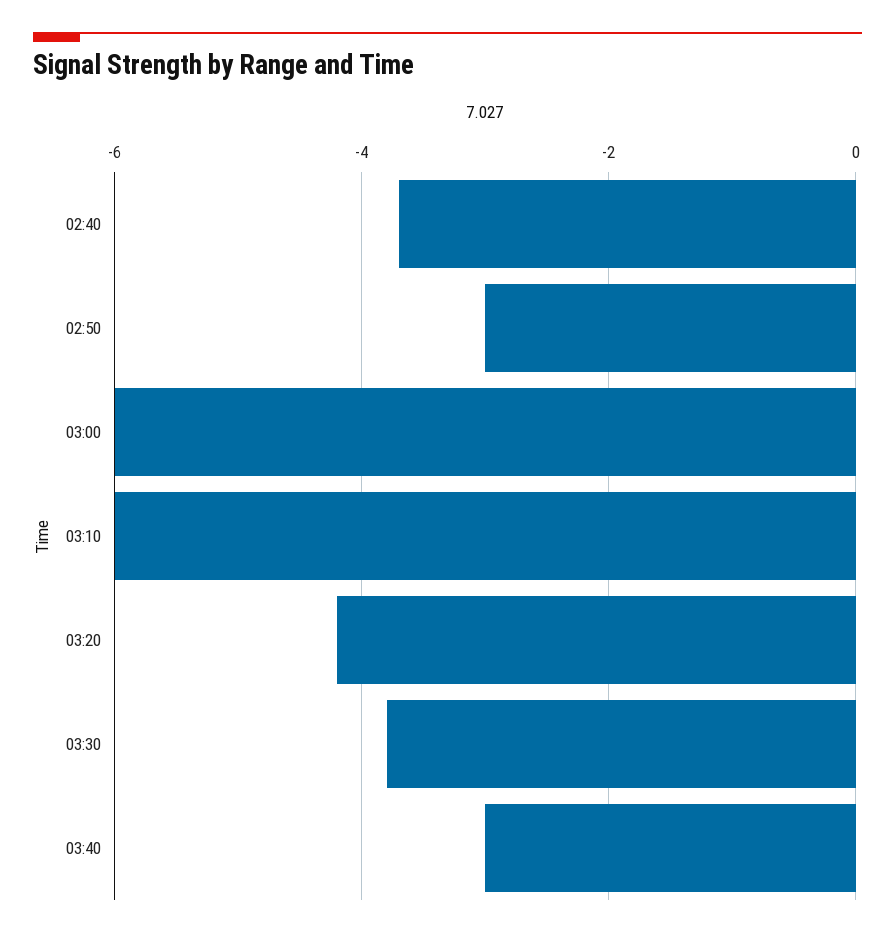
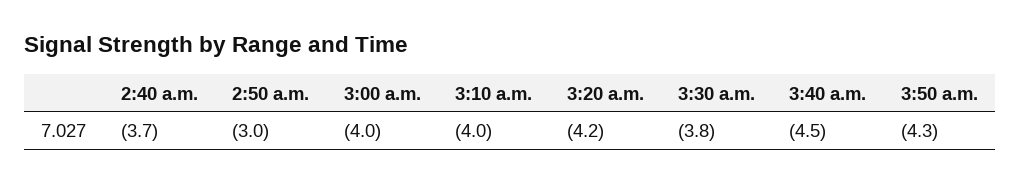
03:00: -6 -> -4
03:10: -6 -> -4
03:40: -3 -> -4.5
3:50 a.m.: none -> -4.3

